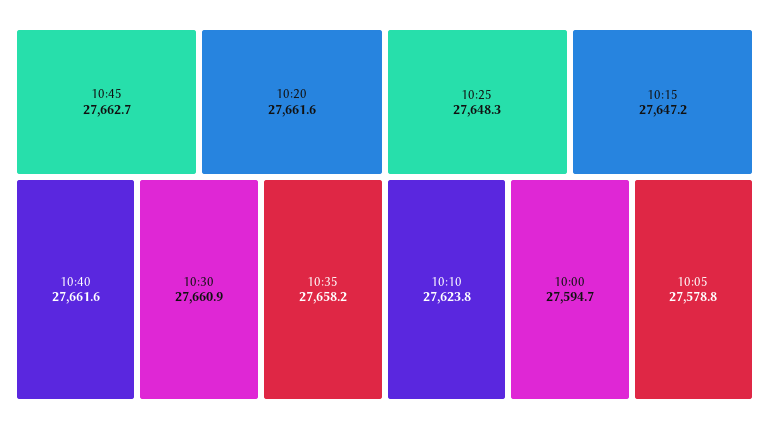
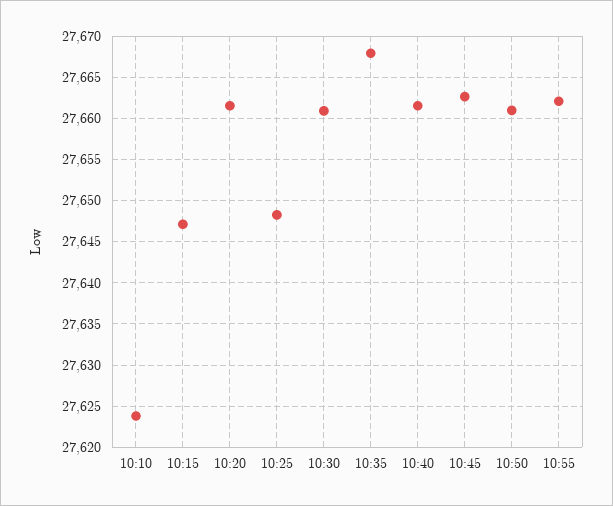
10:35: 27658.2 -> 27668
10:00: 27594.7 -> none
10:05: 27578.8 -> none
10:50: none -> 27661
10:55: none -> 27662

